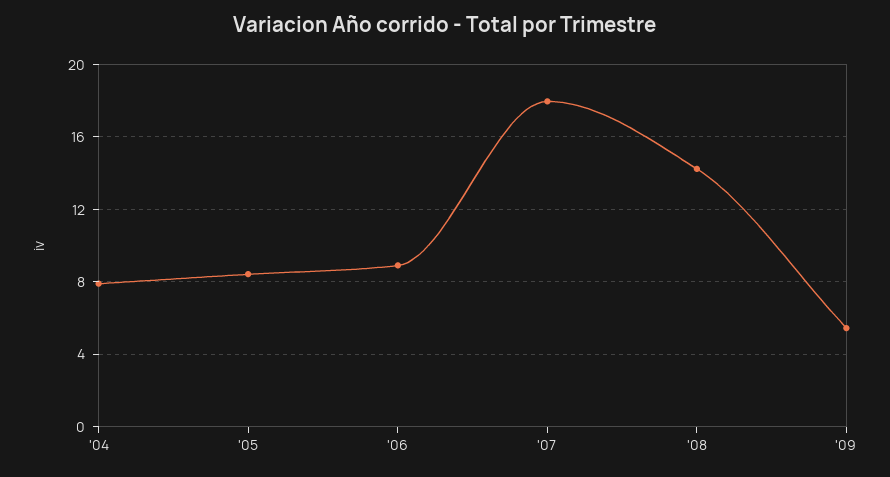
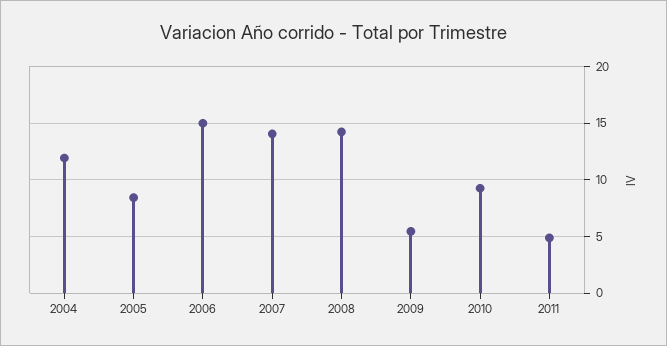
'04: 8 -> 12
'06: 9 -> 15
'07: 18 -> 14
2010: none -> 9
2011: none -> 5

